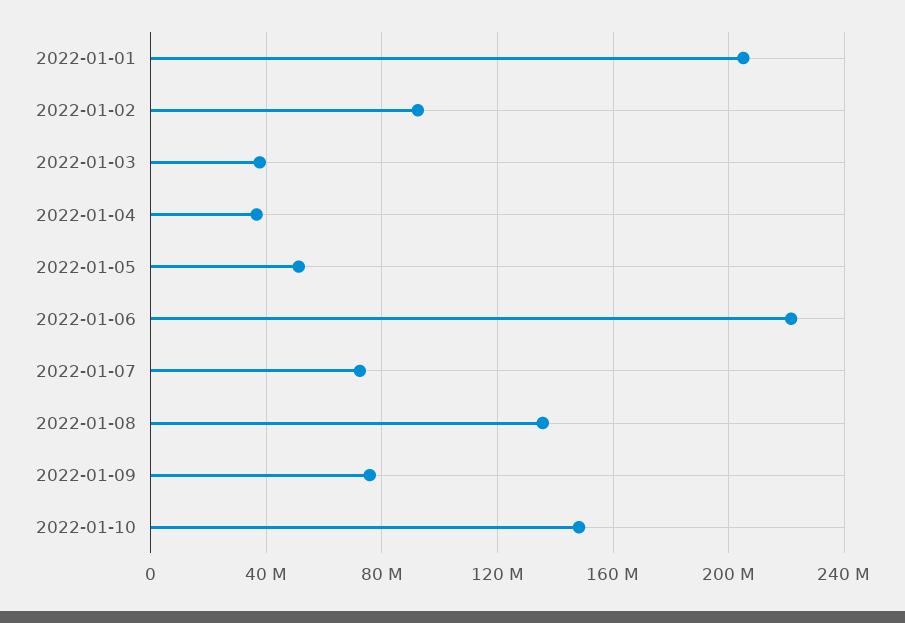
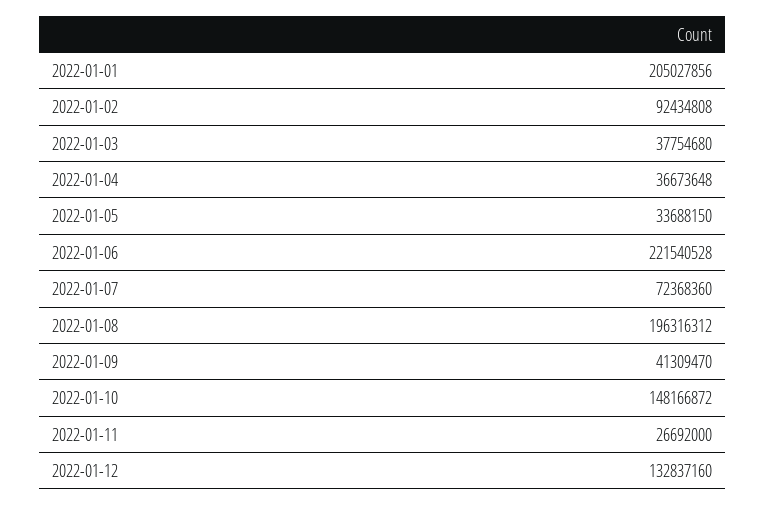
2022-01-05: 50000000 -> 33688150
2022-01-08: 135000000 -> 196316312
2022-01-09: 75000000 -> 41309470
2022-01-11: none -> 26692000
2022-01-12: none -> 132837160

